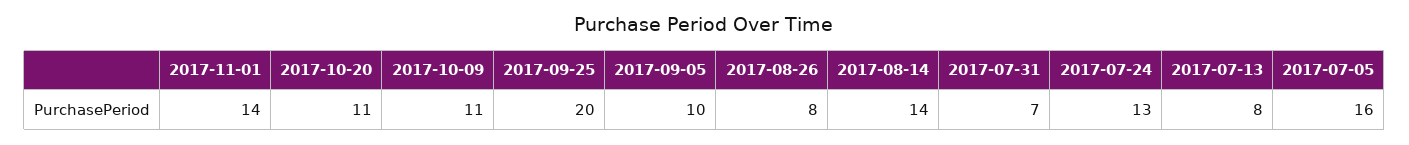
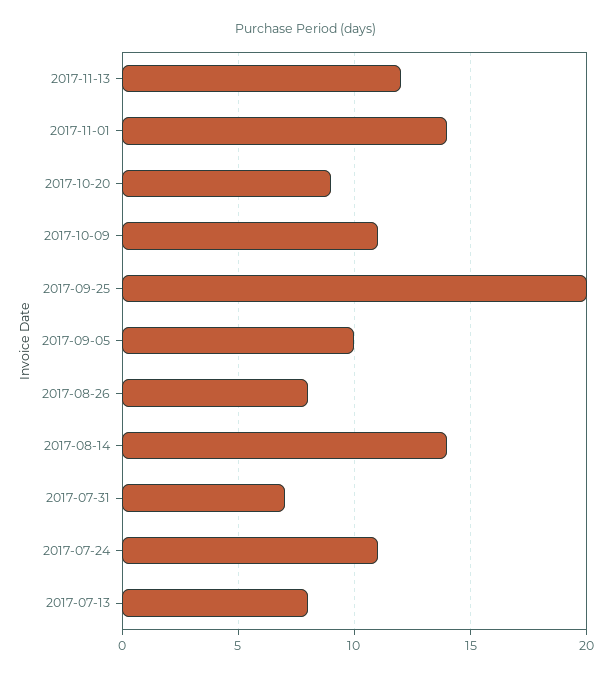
2017-10-20: 11 -> 9
2017-07-24: 13 -> 11
2017-07-05: 16 -> none
2017-11-13: none -> 12

